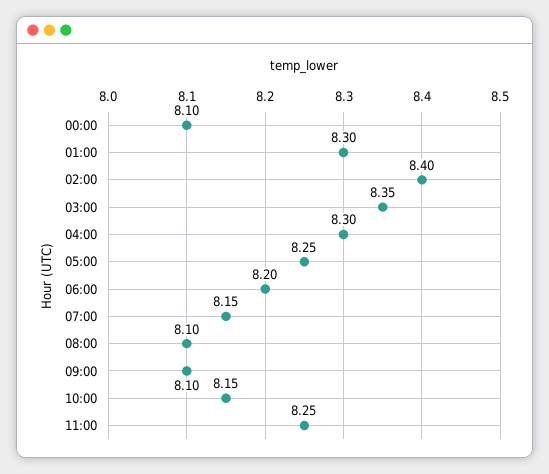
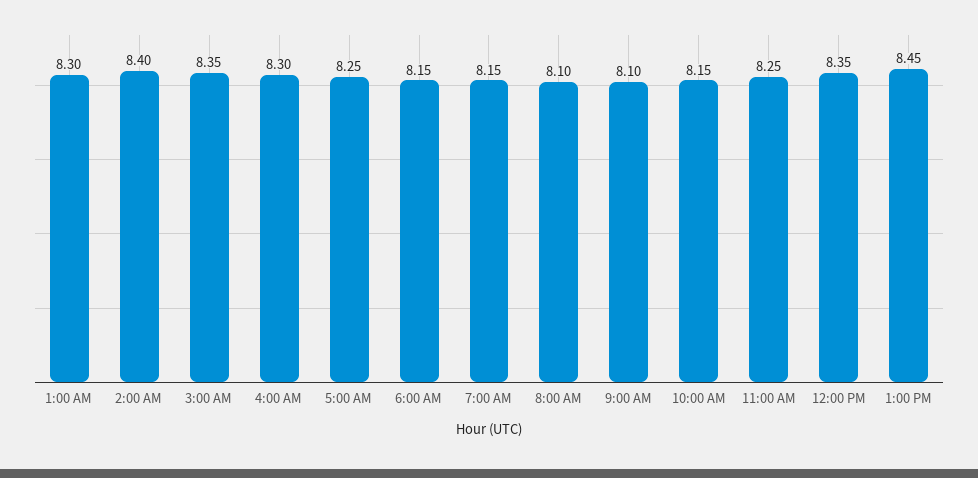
00:00: 8.1 -> none
06:00: 8.2 -> 8.15
12:00 PM: none -> 8.35
1:00 PM: none -> 8.45

